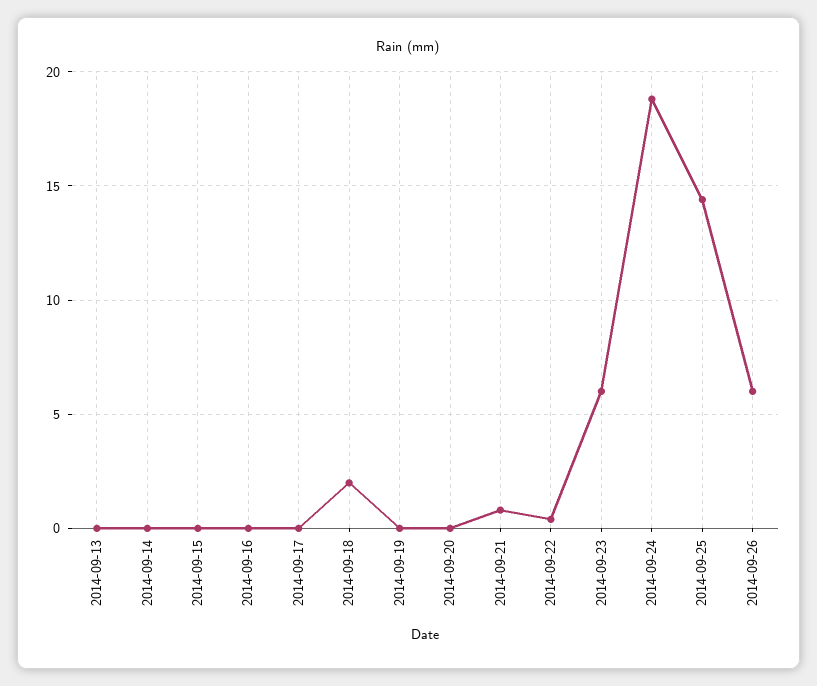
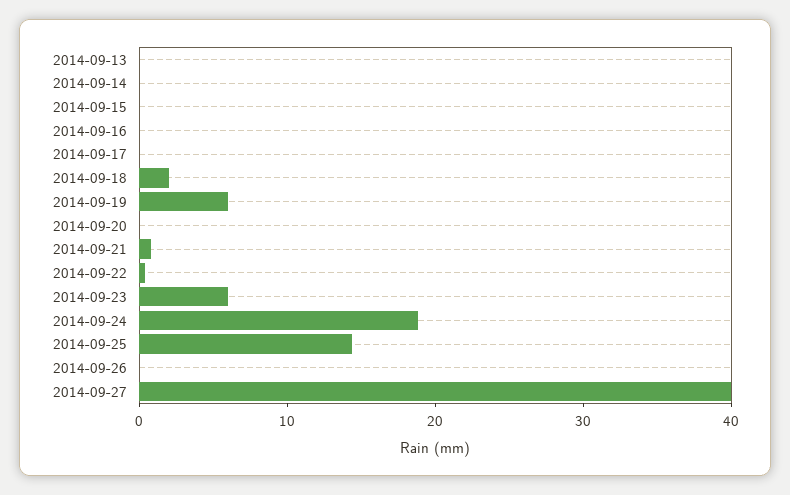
2014-09-19: 0 -> 6
2014-09-26: 6 -> 0
2014-09-27: none -> 40

